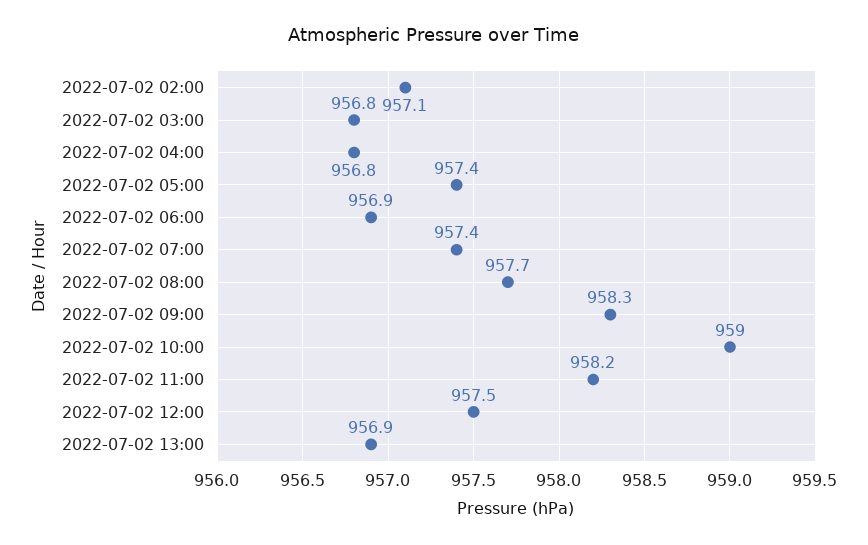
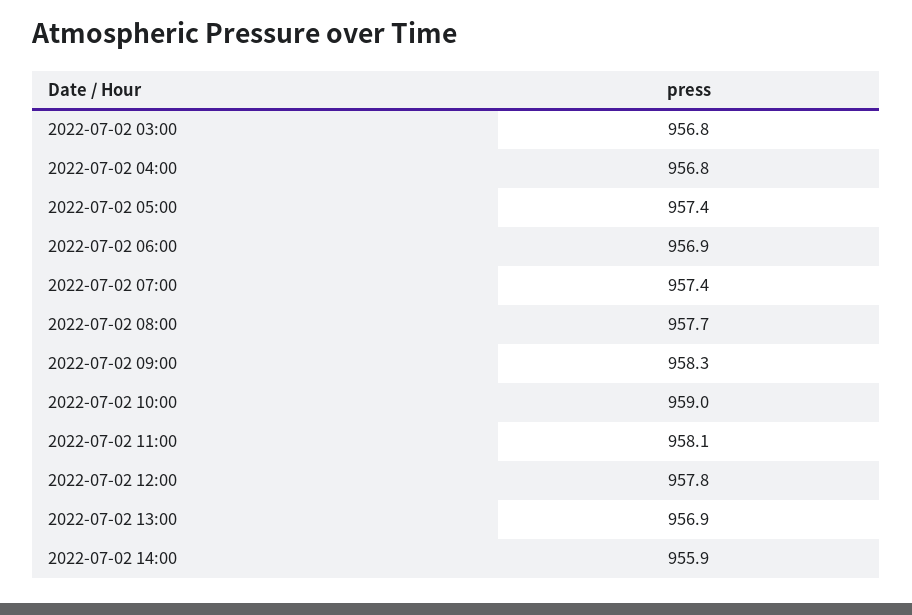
2022-07-02 02:00: 957.1 -> none
2022-07-02 11:00: 958.2 -> 958.1
2022-07-02 12:00: 957.5 -> 957.8
2022-07-02 14:00: none -> 955.9

